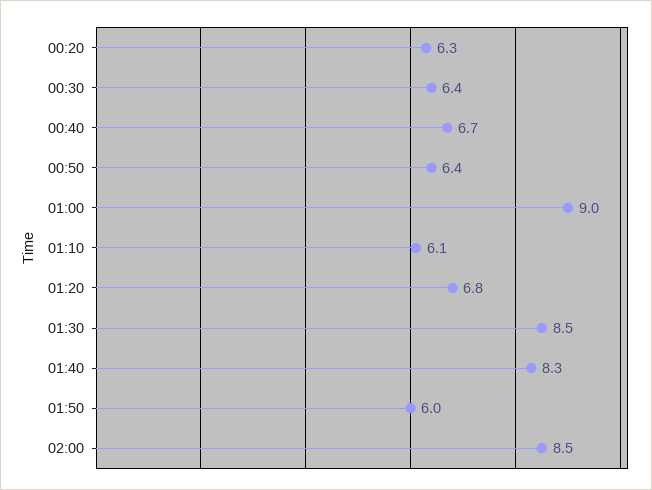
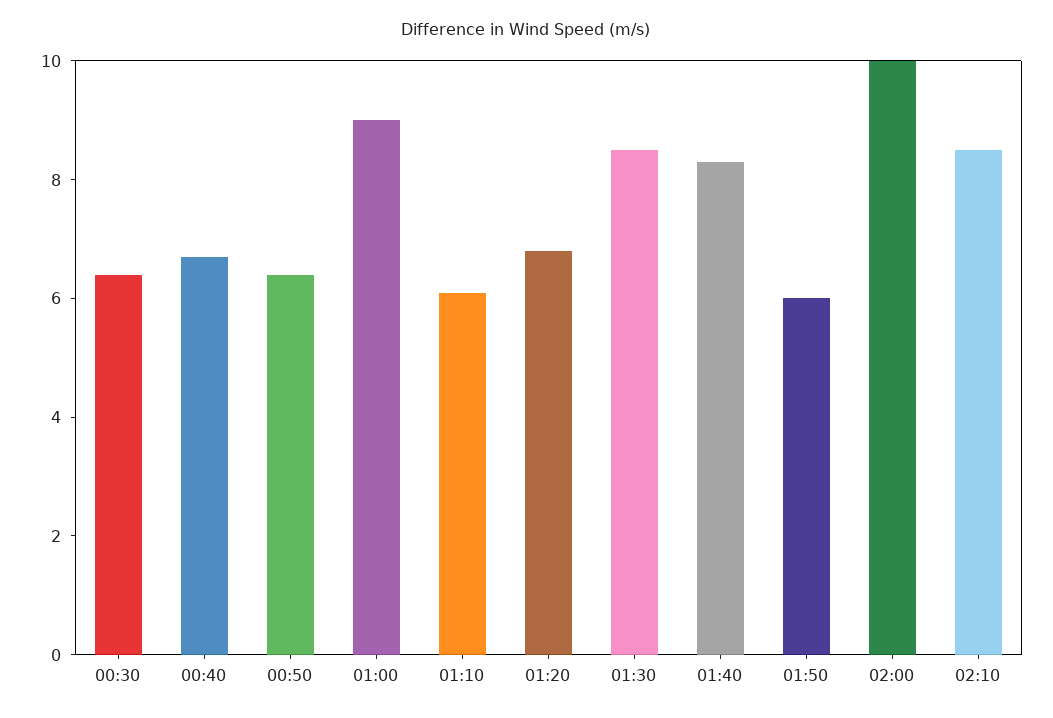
00:20: 6.3 -> none
02:00: 8.5 -> 10
02:10: none -> 8.5

